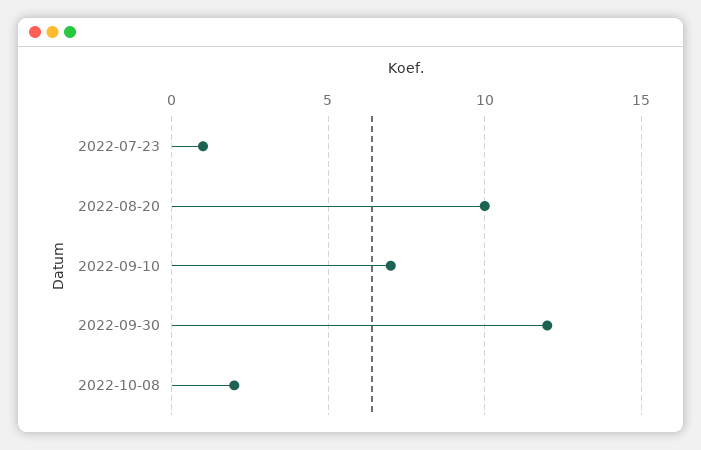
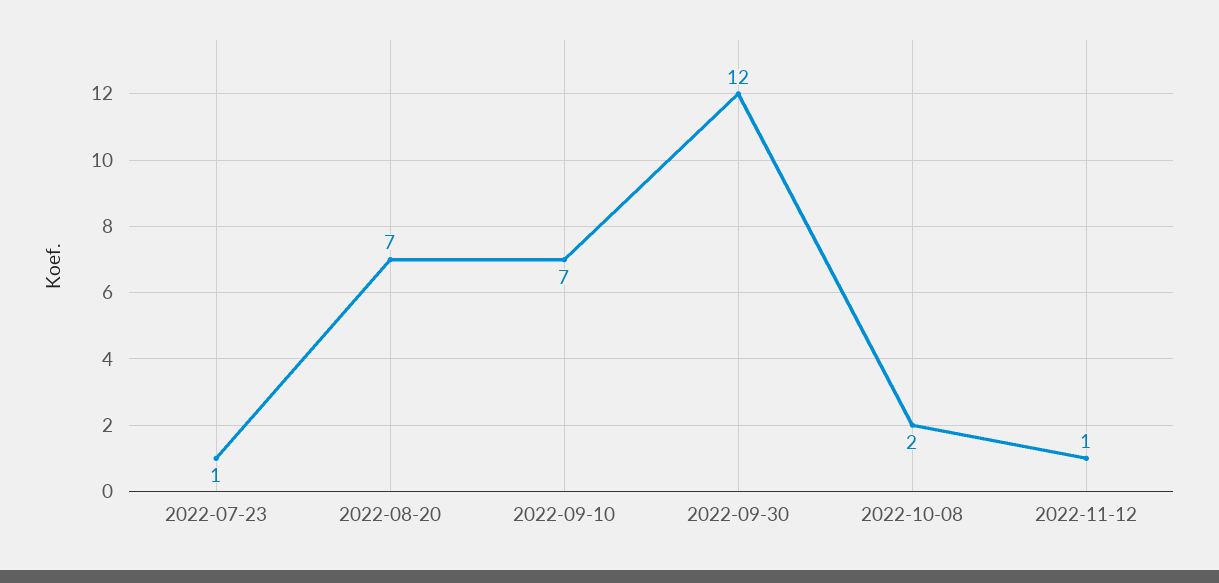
2022-08-20: 10 -> 7
2022-11-12: none -> 1

